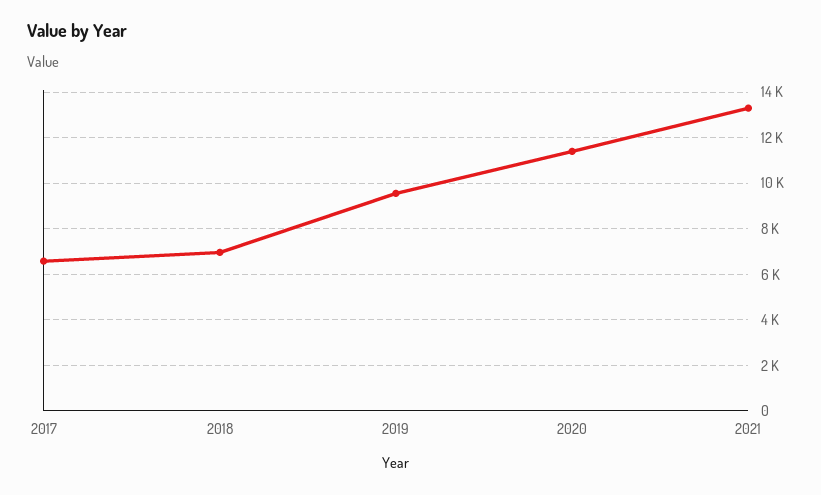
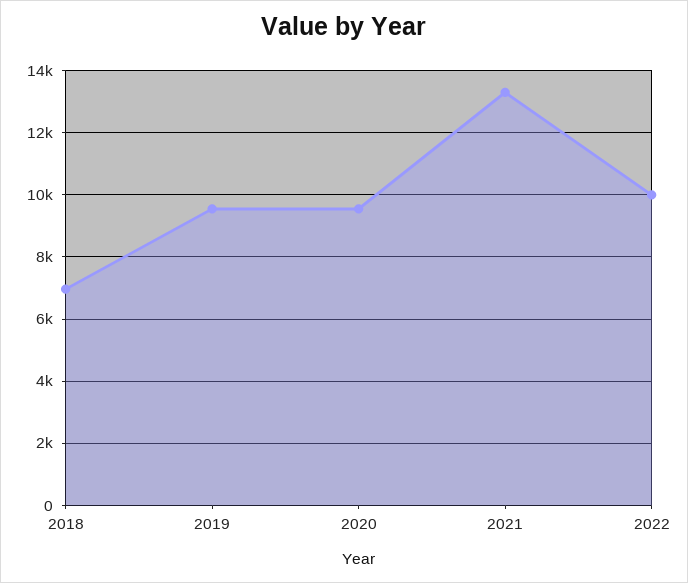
2017: 6500 -> none
2020: 11500 -> 9600
2022: none -> 10000

